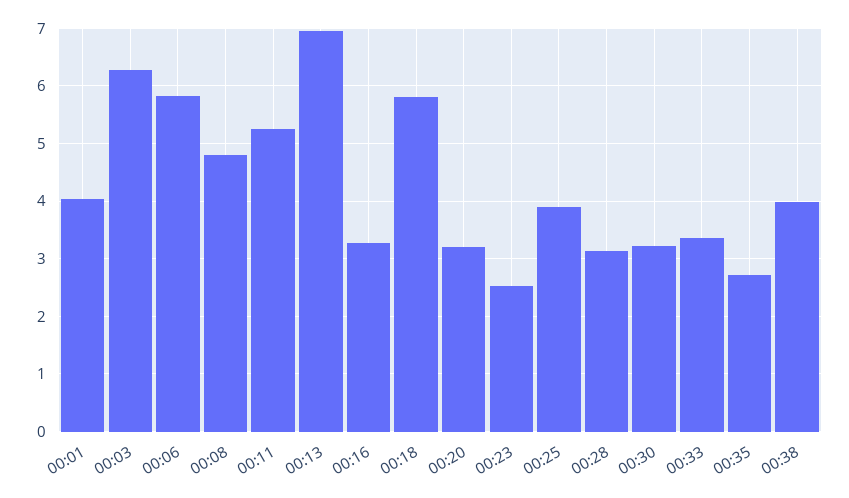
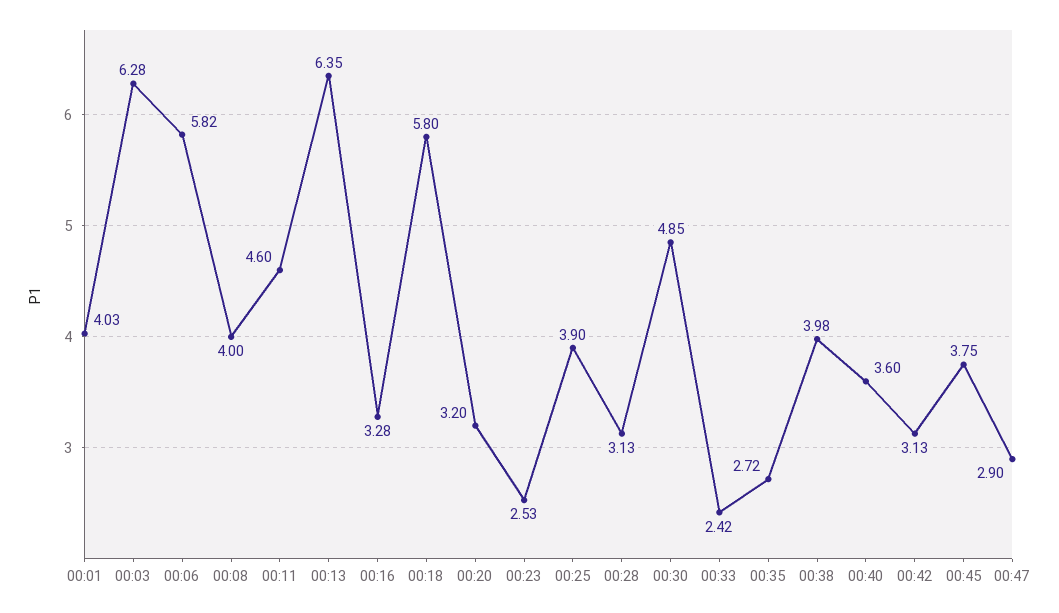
00:08: 4.8 -> 4
00:11: 5.2 -> 4.6
00:13: 7 -> 6.35
00:30: 3.2 -> 4.85
00:33: 3.4 -> 2.42
00:40: none -> 3.6
00:42: none -> 3.13
00:45: none -> 3.75
00:47: none -> 2.9

